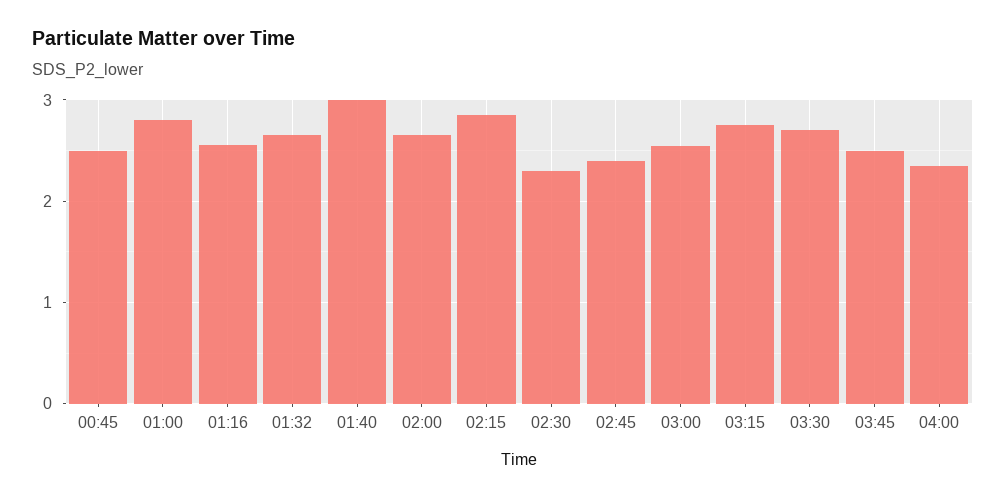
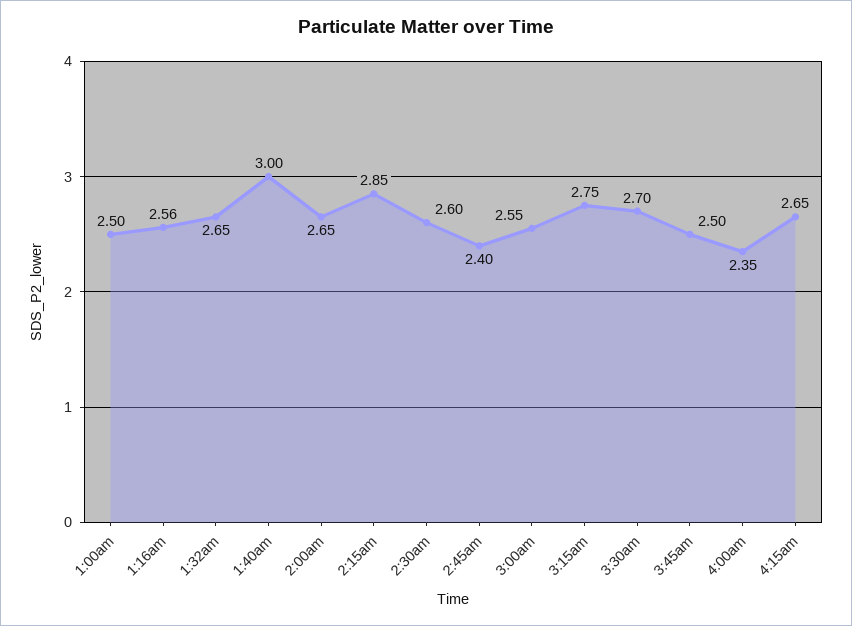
00:45: 2.5 -> none
01:00: 2.8 -> 2.5
02:30: 2.3 -> 2.6
4:15am: none -> 2.65

